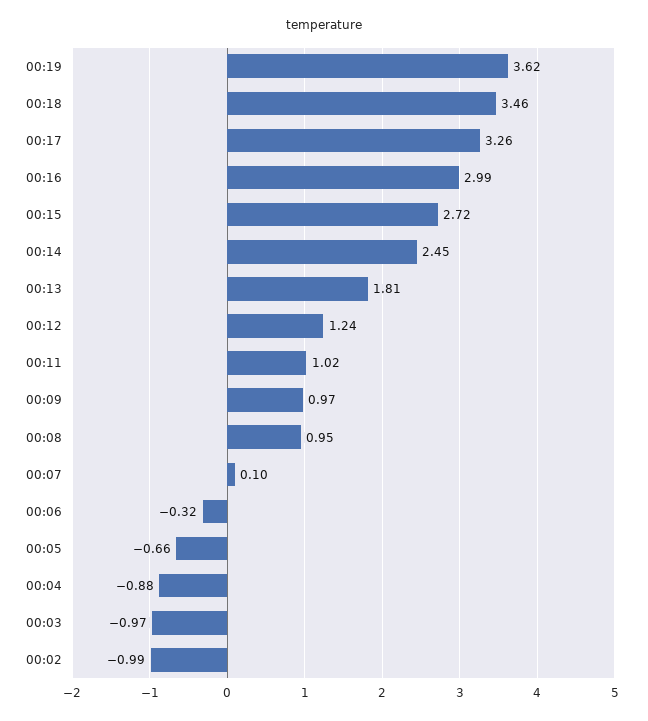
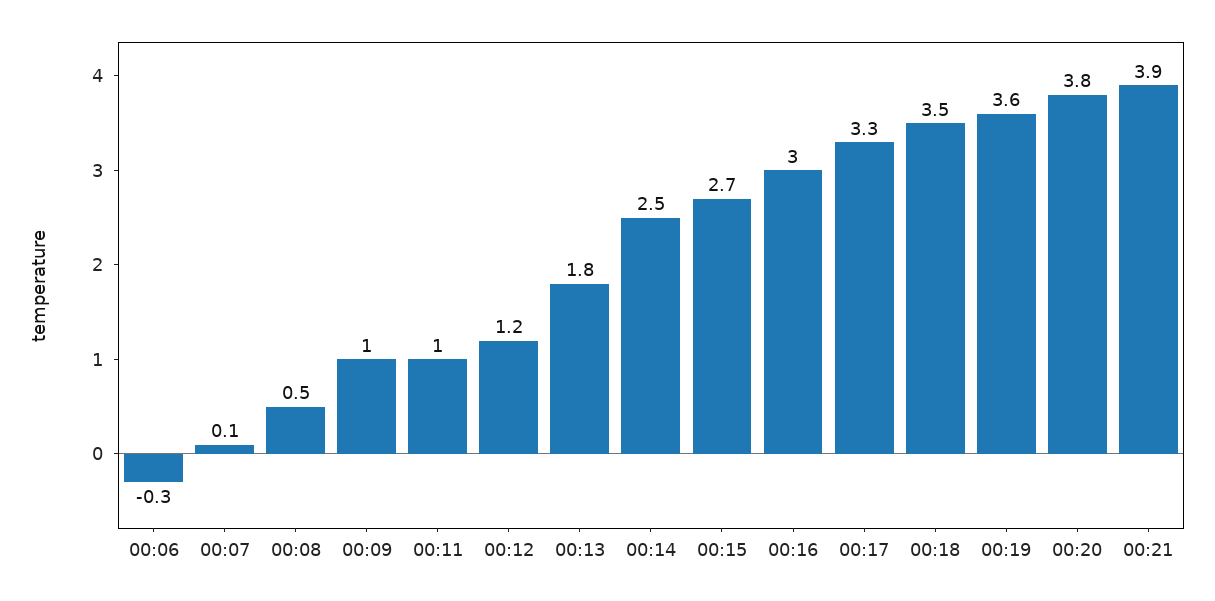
00:08: 0.95 -> 0.5
00:05: -0.66 -> none
00:04: -0.88 -> none
00:03: -0.97 -> none
00:02: -0.99 -> none
00:20: none -> 3.8
00:21: none -> 3.9

